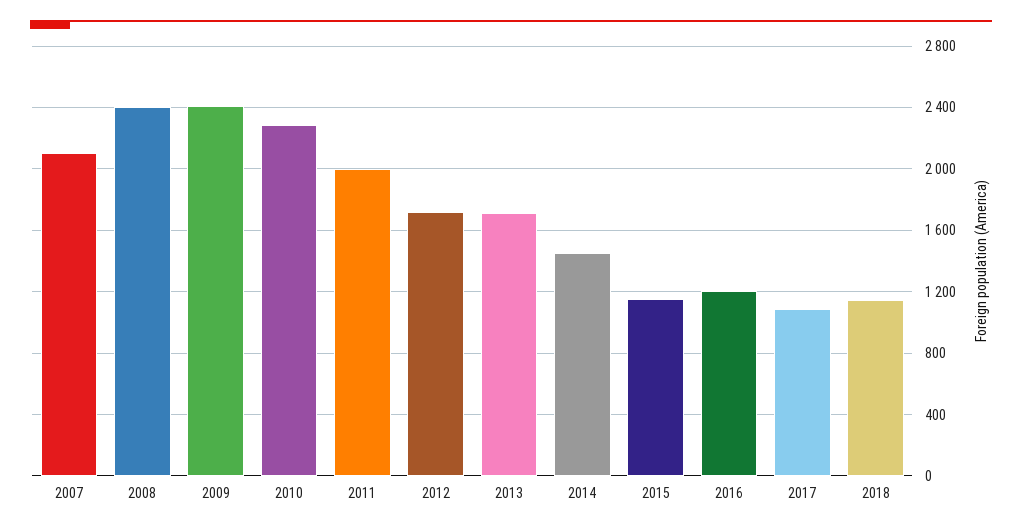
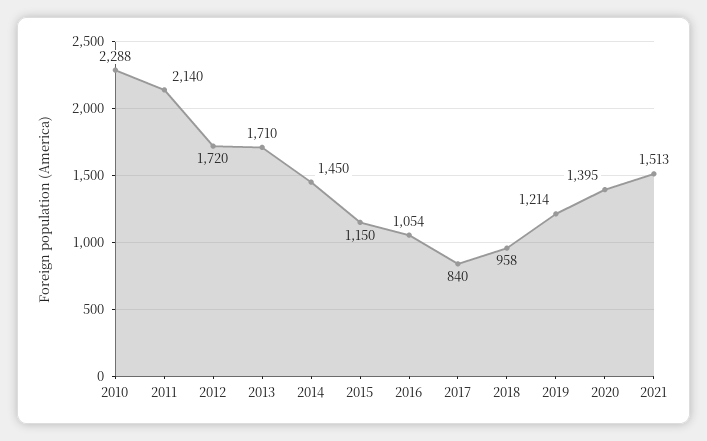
2007: 2100 -> none
2008: 2400 -> none
2009: 2400 -> none
2011: 2000 -> 2140
2016: 1200 -> 1054
2017: 1100 -> 840
2018: 1150 -> 958
2019: none -> 1214
2020: none -> 1395
2021: none -> 1513

